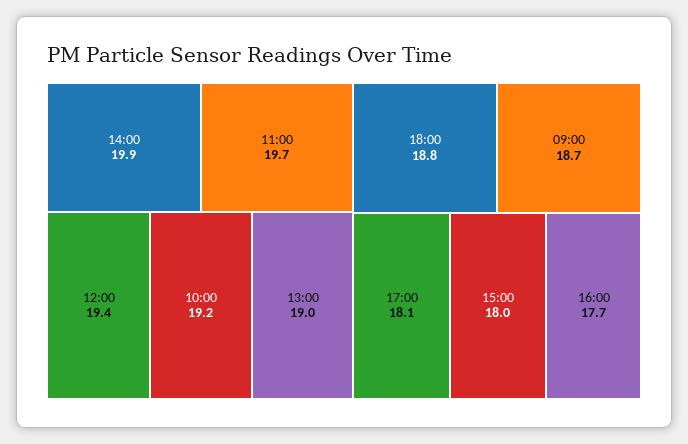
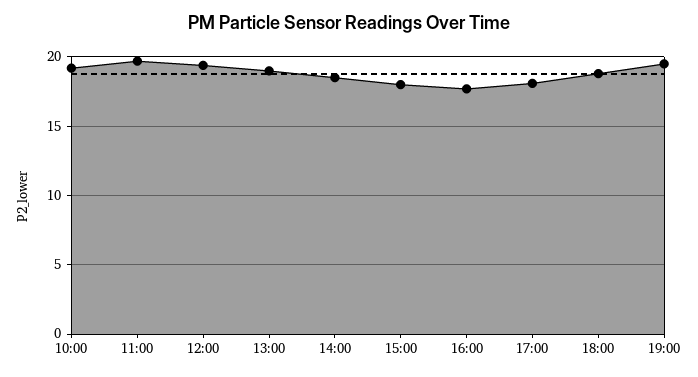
14:00: 19.9 -> 18.5
09:00: 18.7 -> none
19:00: none -> 19.5

